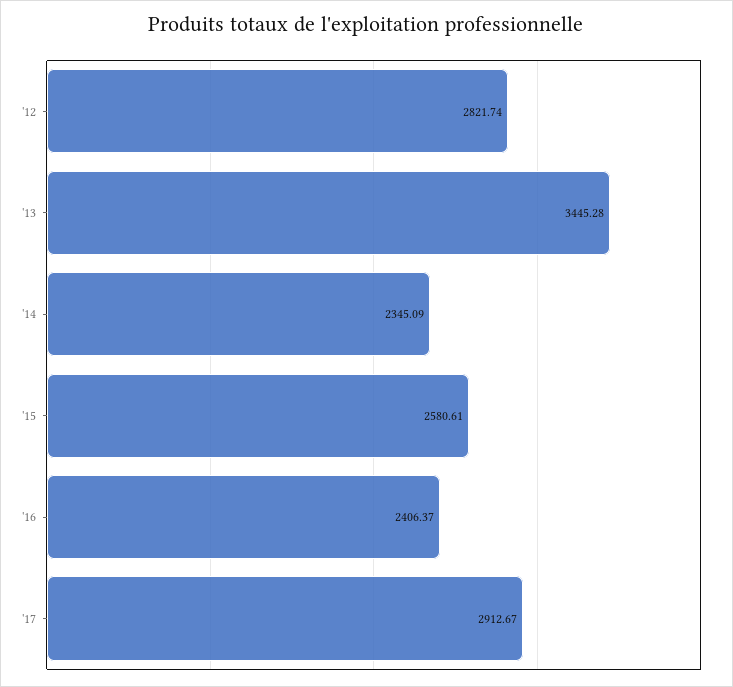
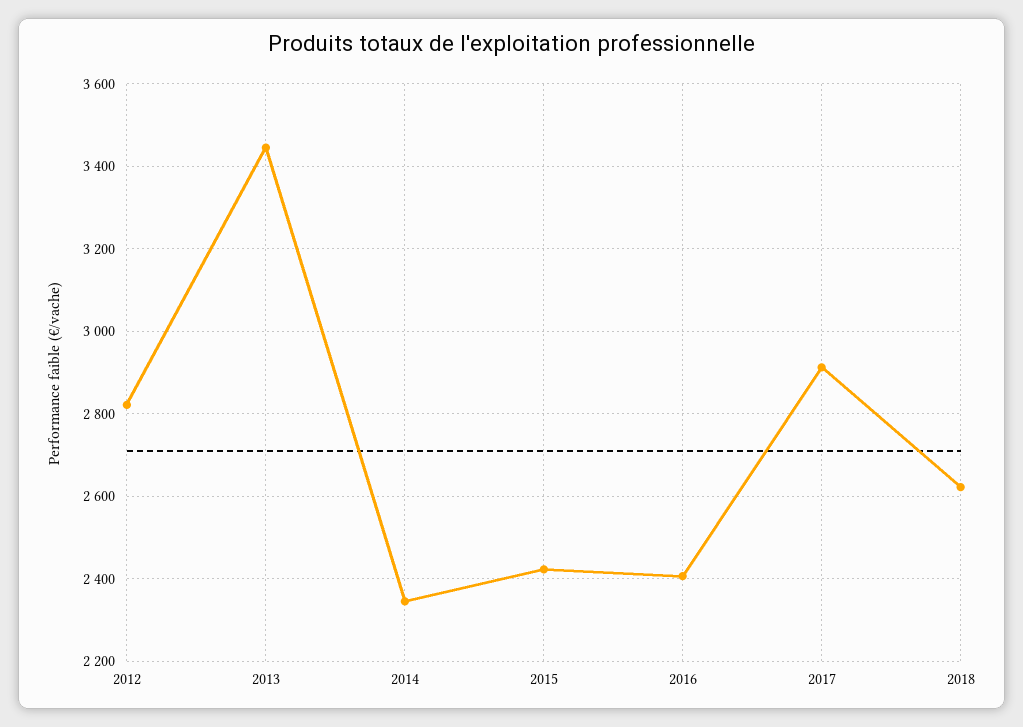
'15: 2580.61 -> 2420
2018: none -> 2620

